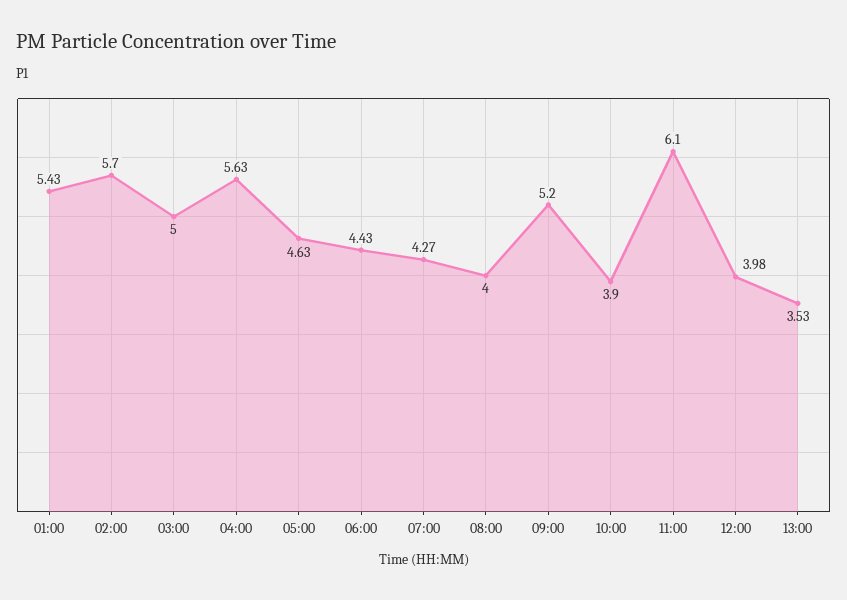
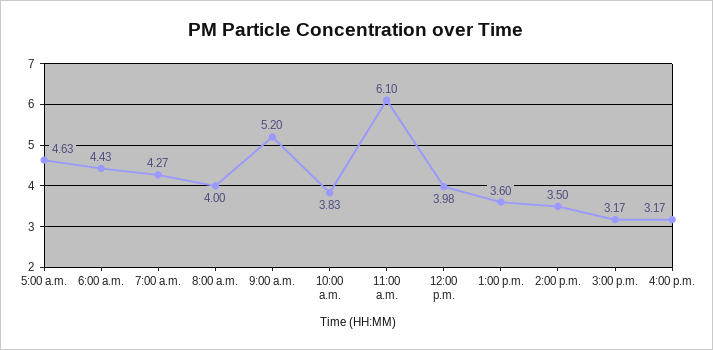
01:00: 5.43 -> none
02:00: 5.7 -> none
03:00: 5 -> none
04:00: 5.63 -> none
10:00: 3.9 -> 3.83
13:00: 3.53 -> 3.6
2:00 p.m.: none -> 3.5
3:00 p.m.: none -> 3.17
4:00 p.m.: none -> 3.17

